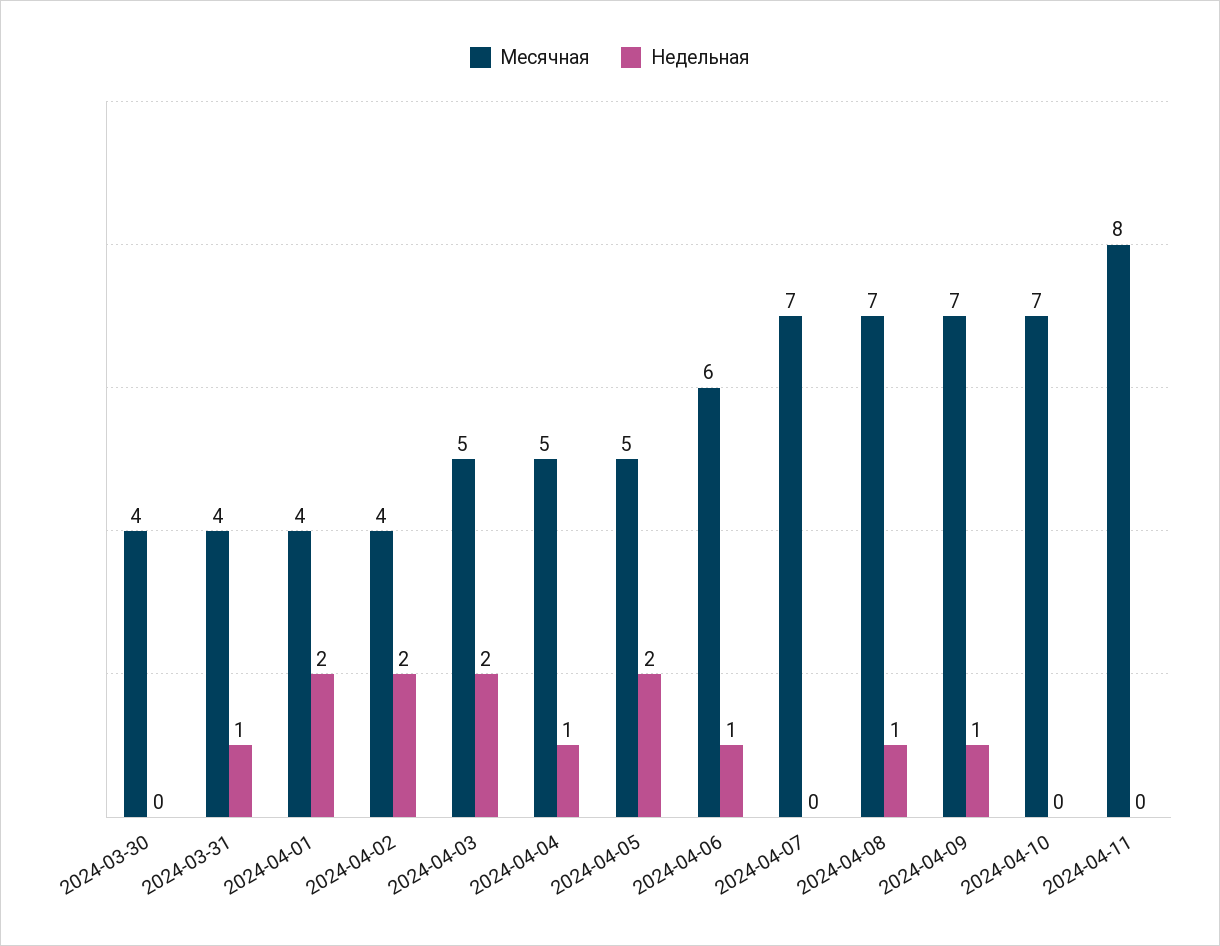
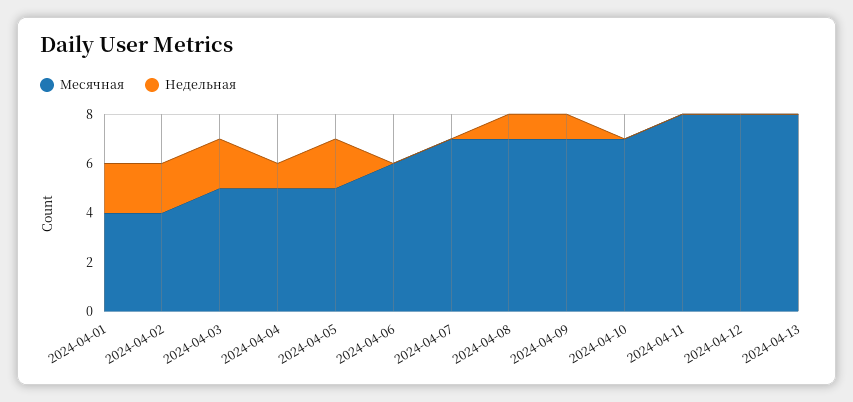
Месячная, 2024-03-30: 4 -> none
Недельная, 2024-03-30: 0 -> none
Месячная, 2024-03-31: 4 -> none
Недельная, 2024-03-31: 1 -> none
Недельная, 2024-04-06: 1 -> 0
Месячная, 2024-04-12: none -> 8
Недельная, 2024-04-12: none -> 0
Месячная, 2024-04-13: none -> 8
Недельная, 2024-04-13: none -> 0

